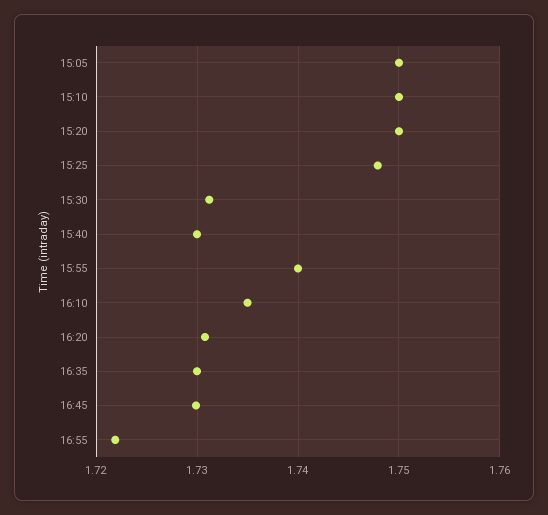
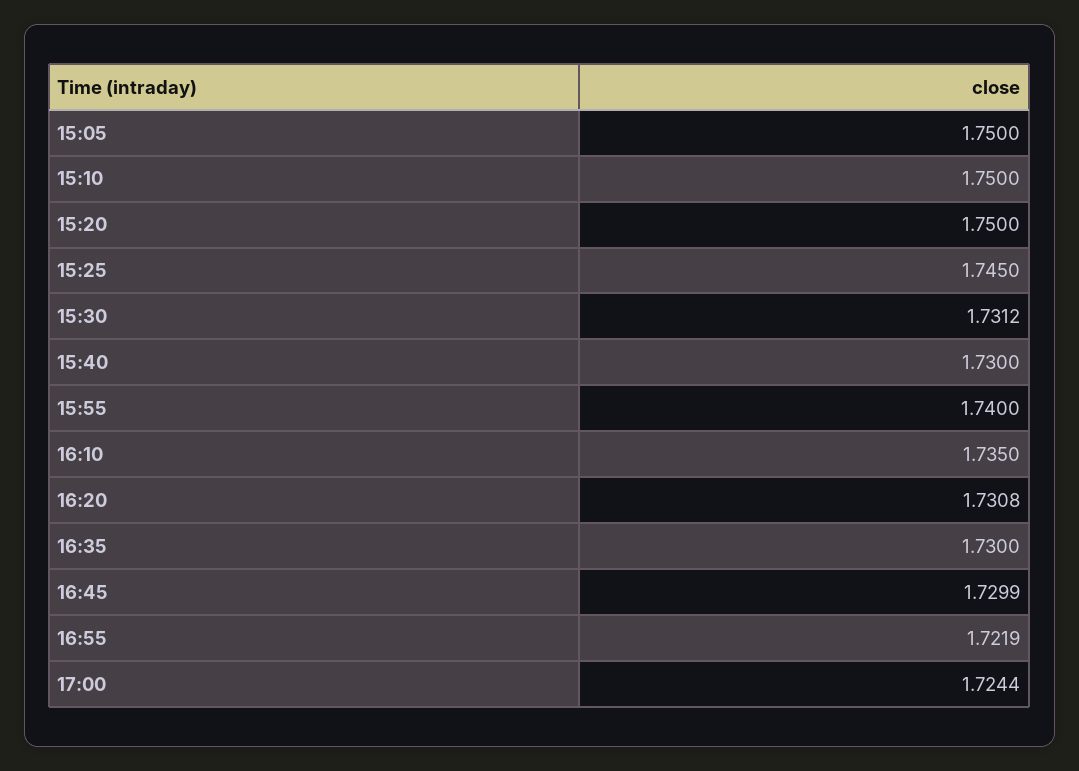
15:25: 1.748 -> 1.745
17:00: none -> 1.7244

